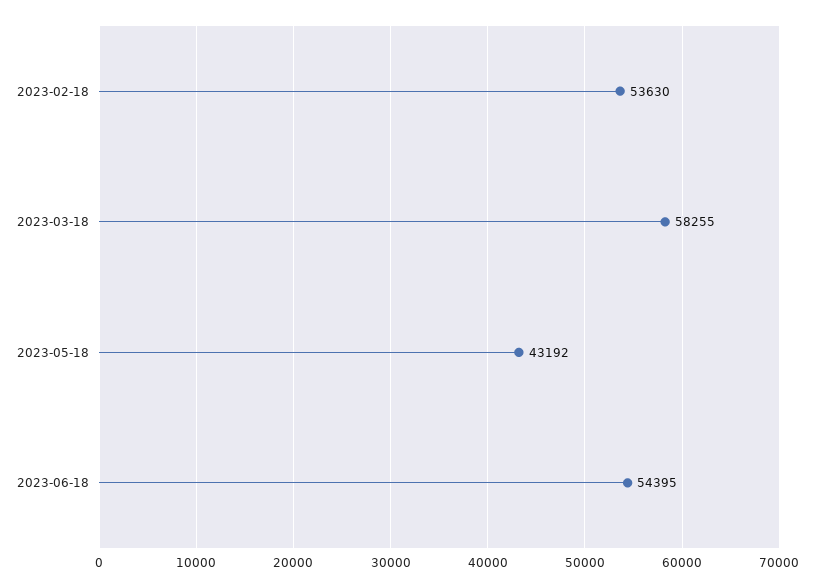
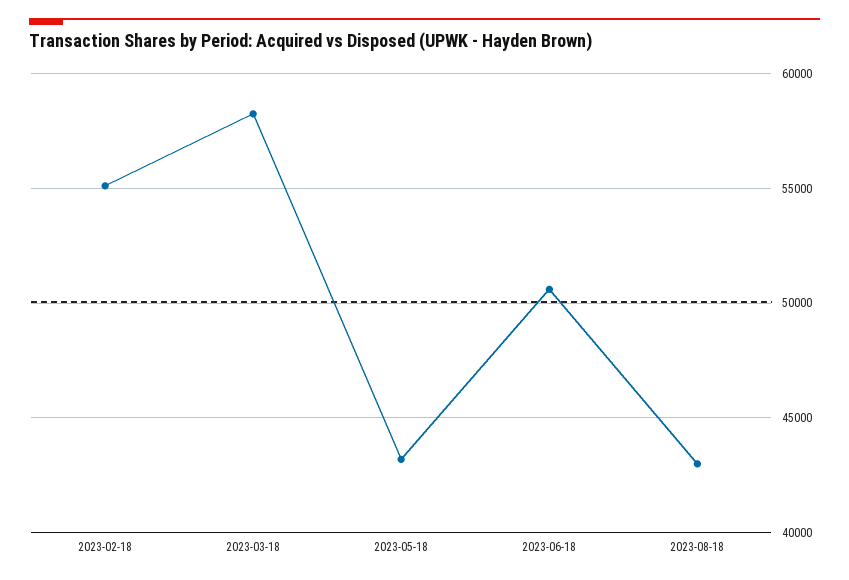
2023-02-18: 53630 -> 55000
2023-06-18: 54395 -> 50500
2023-08-18: none -> 43000

